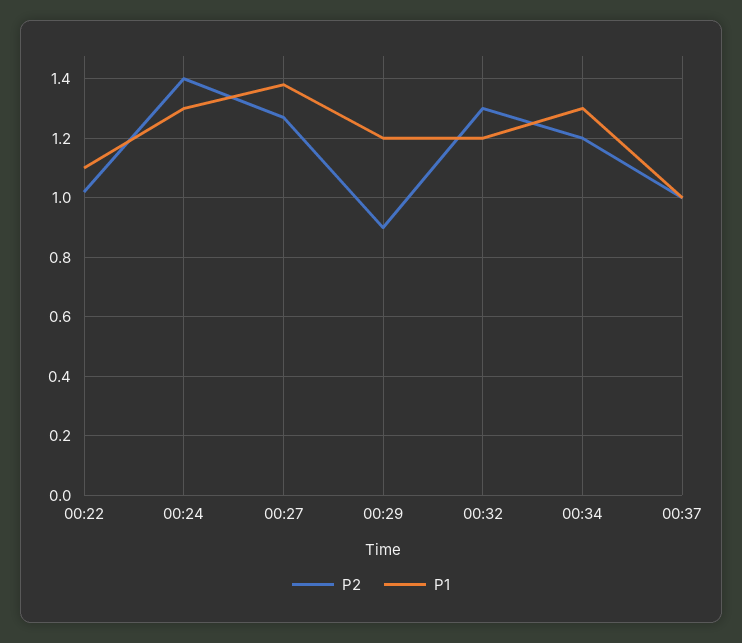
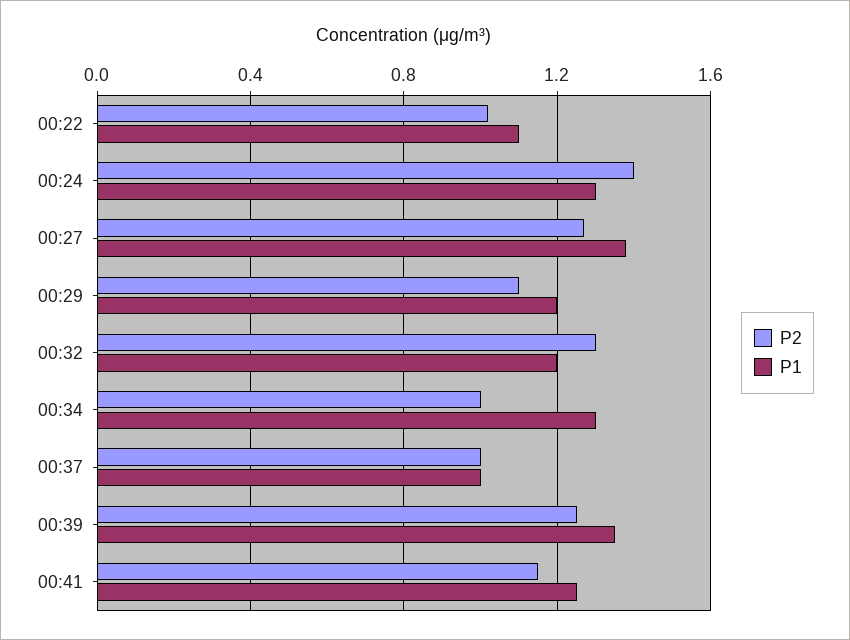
P2, 00:29: 0.9 -> 1.1
P2, 00:34: 1.2 -> 1
P2, 00:39: none -> 1.25
P1, 00:39: none -> 1.35
P2, 00:41: none -> 1.15
P1, 00:41: none -> 1.25

